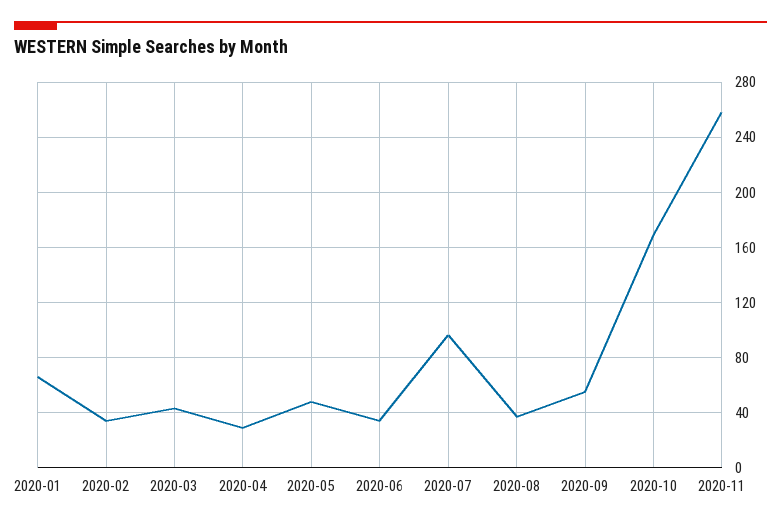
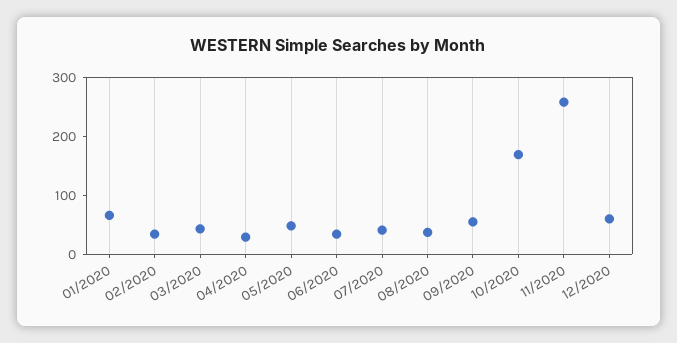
2020-07: 95 -> 40
12/2020: none -> 60

